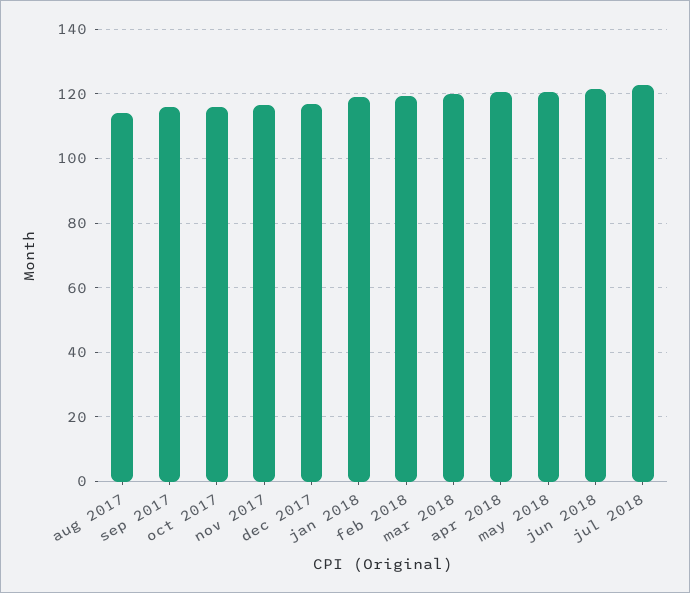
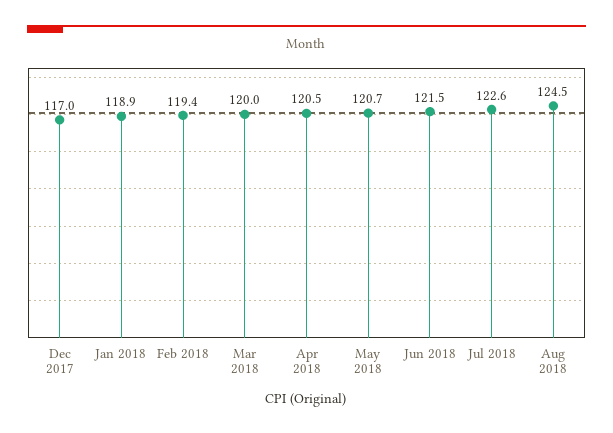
aug 2017: 114 -> none
sep 2017: 116 -> none
oct 2017: 116 -> none
nov 2017: 116 -> none
Aug 2018: none -> 124.5

